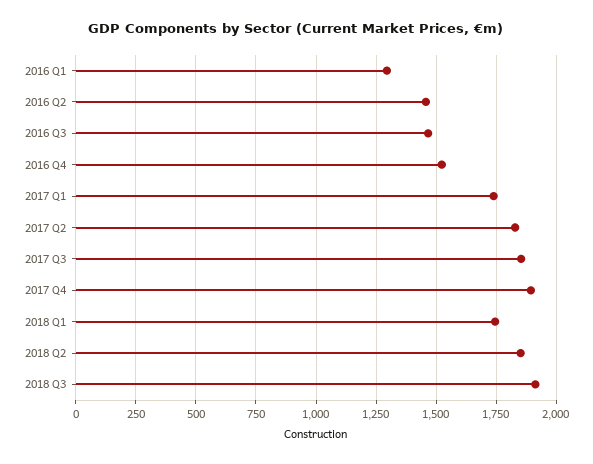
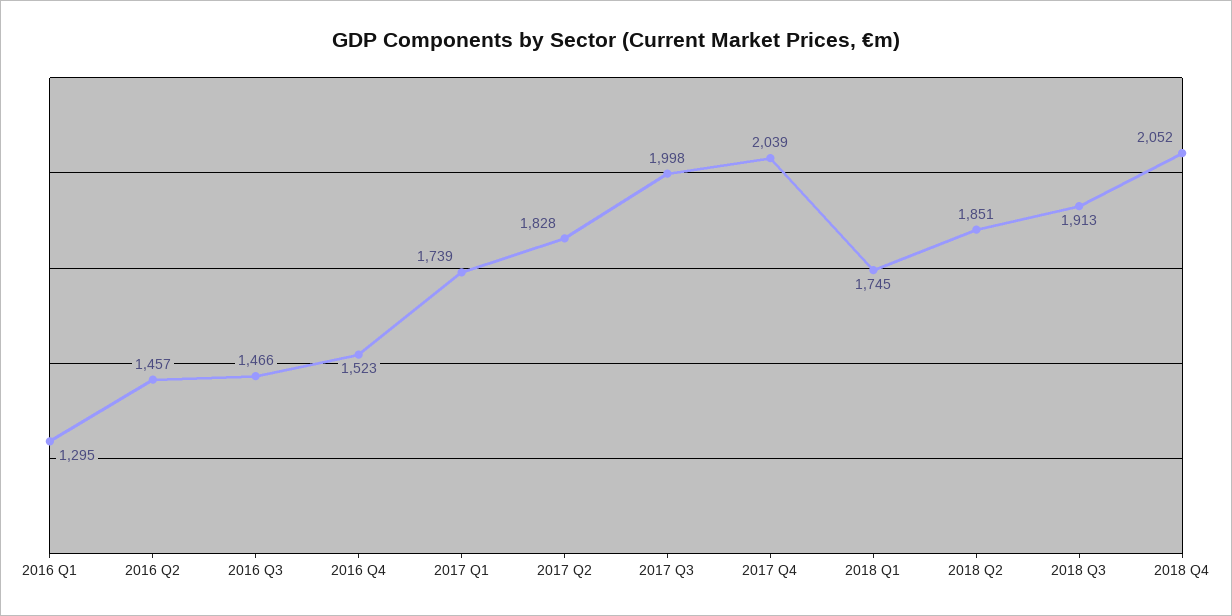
2017 Q3: 1850 -> 1998
2017 Q4: 1900 -> 2039
2018 Q4: none -> 2052

